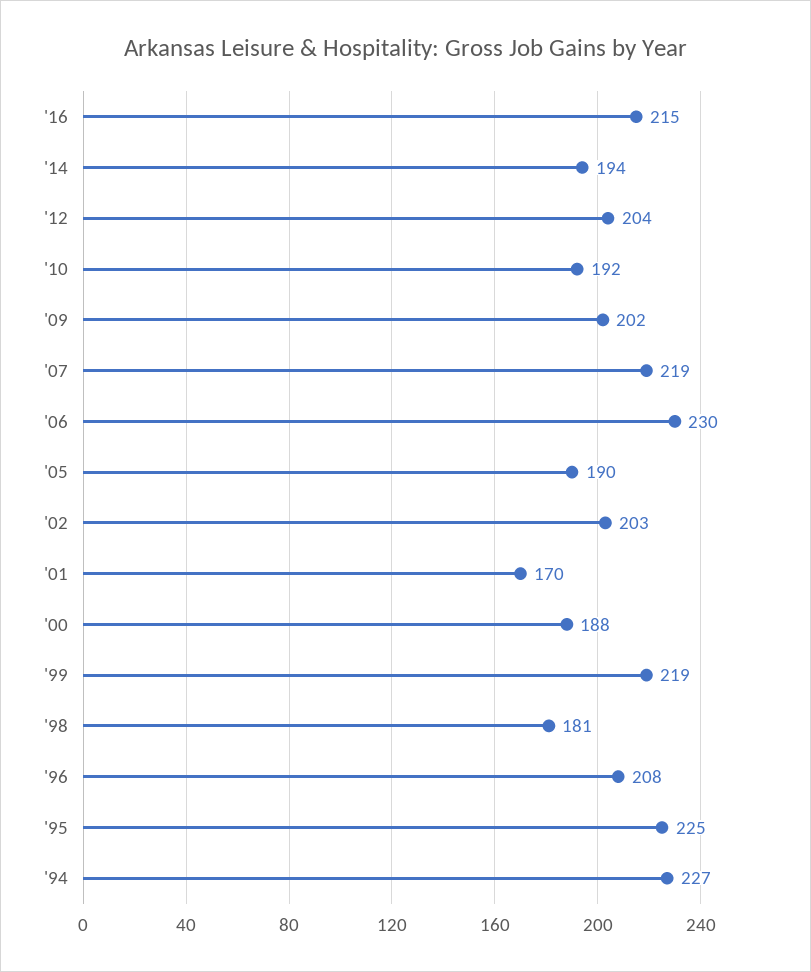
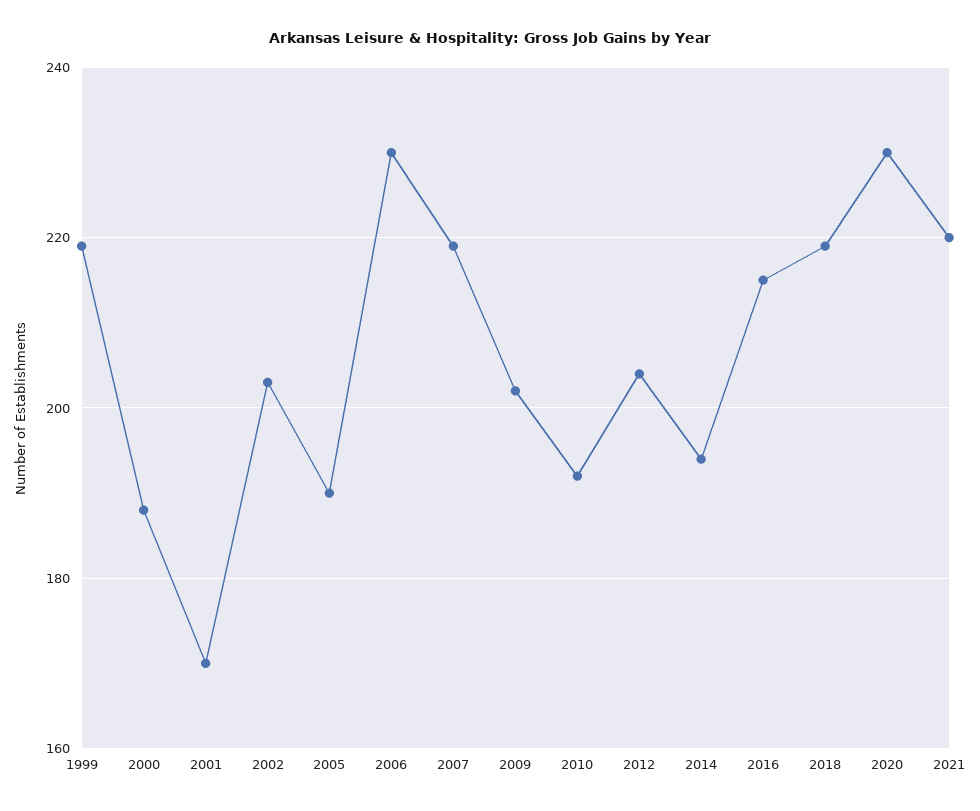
'98: 181 -> none
'96: 208 -> none
'95: 225 -> none
'94: 227 -> none
2018: none -> 220
2020: none -> 230
2021: none -> 220

